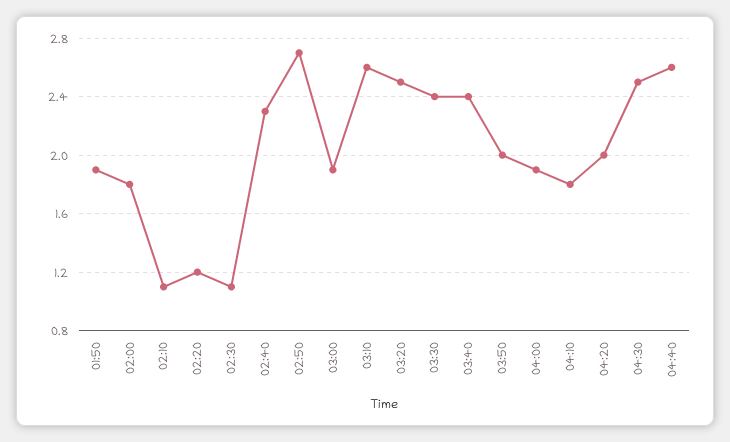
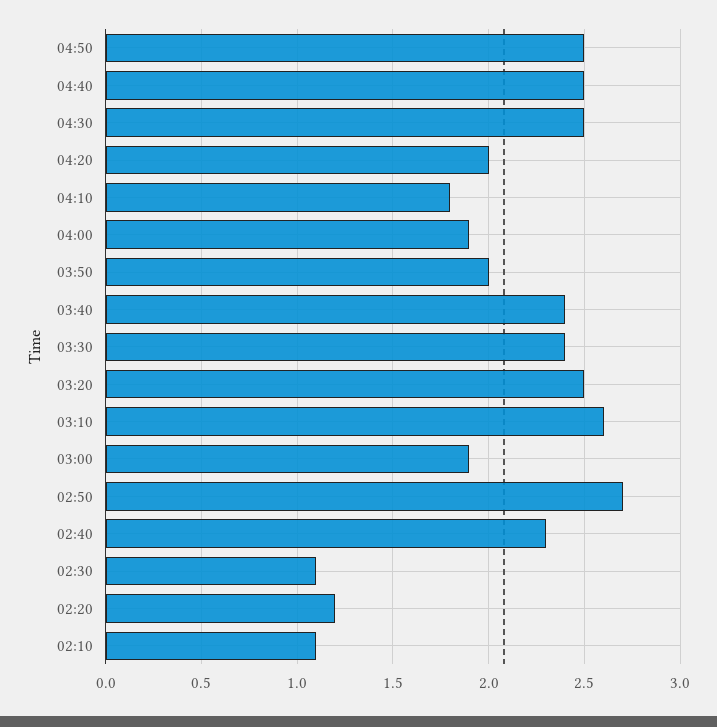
01:50: 1.9 -> none
02:00: 1.8 -> none
04:40: 2.6 -> 2.5
04:50: none -> 2.5

